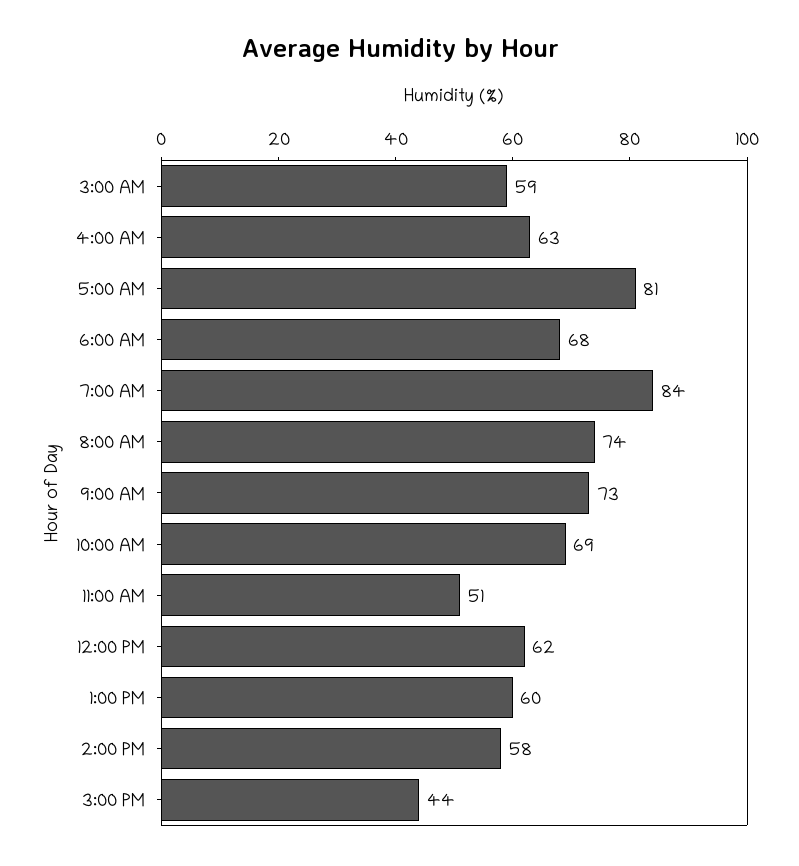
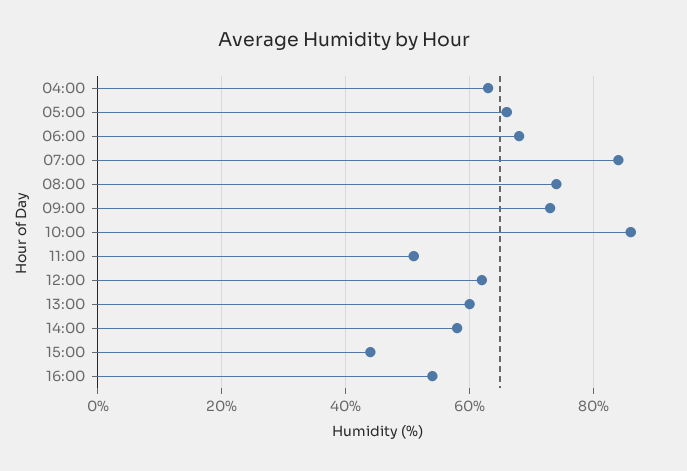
3:00 AM: 59 -> none
5:00 AM: 81 -> 65
10:00 AM: 69 -> 85
16:00: none -> 55

